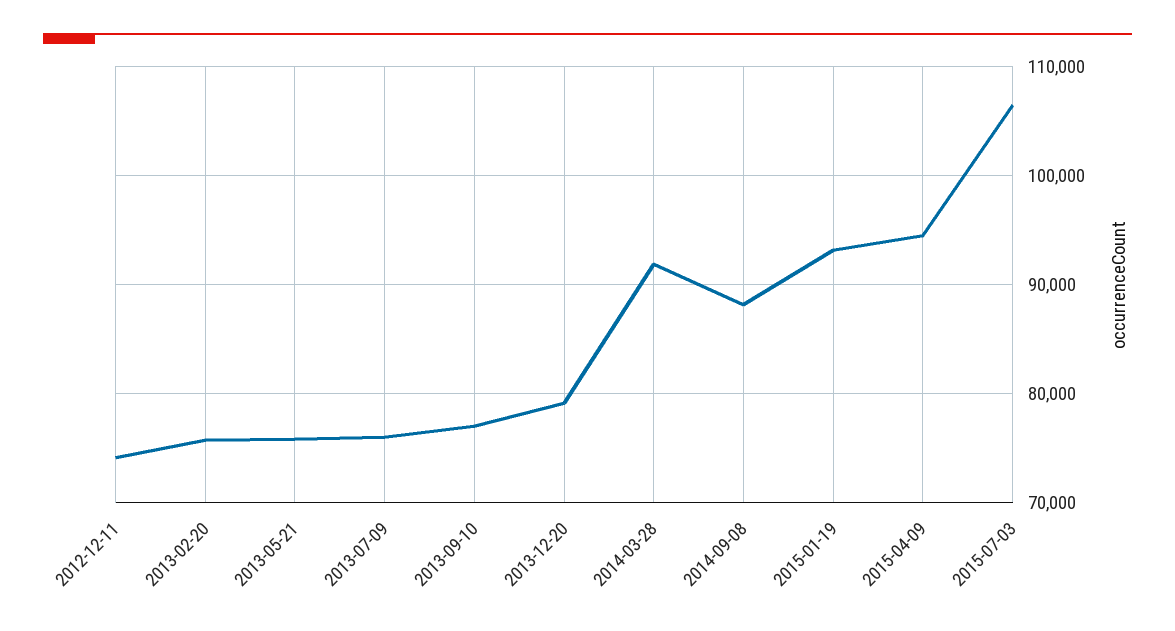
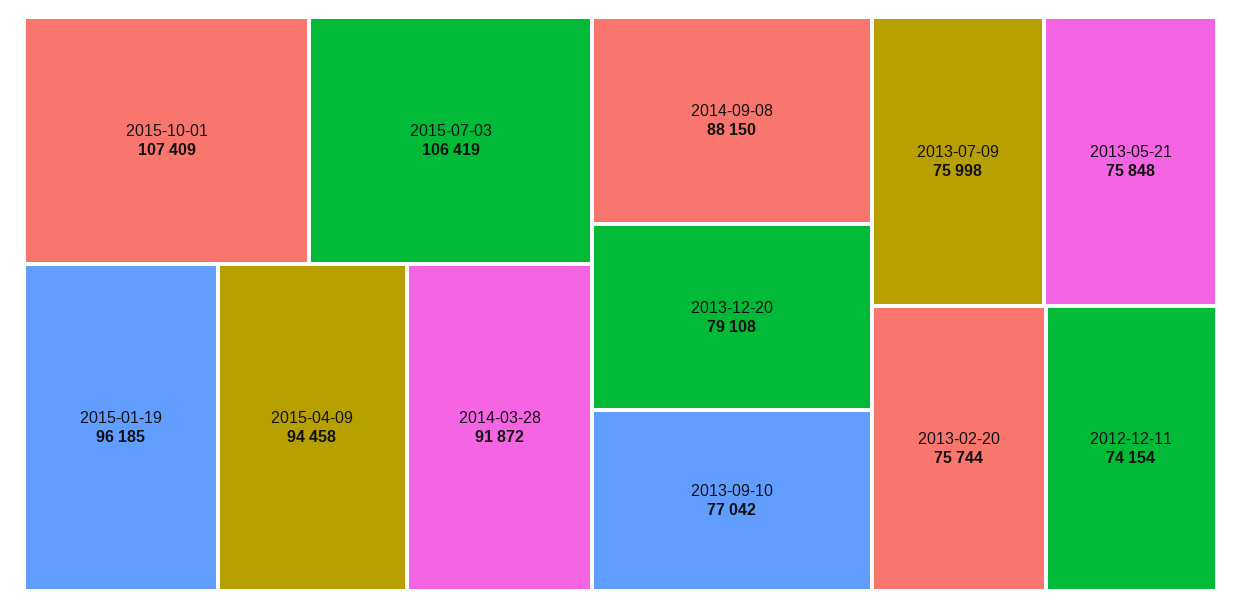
2015-01-19: 93000 -> 96185
2015-10-01: none -> 107409

